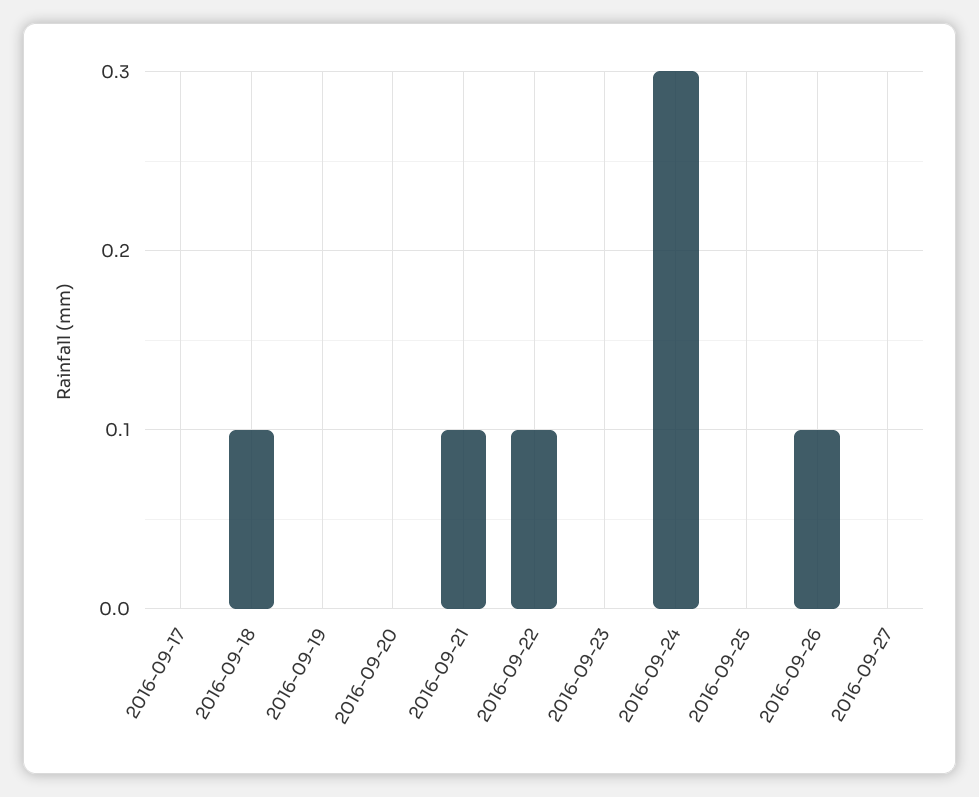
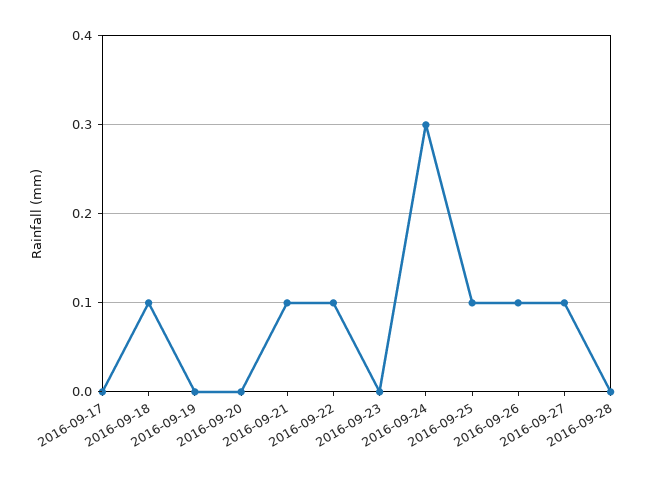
2016-09-25: 0 -> 0.1
2016-09-27: 0 -> 0.1
2016-09-28: none -> 0

